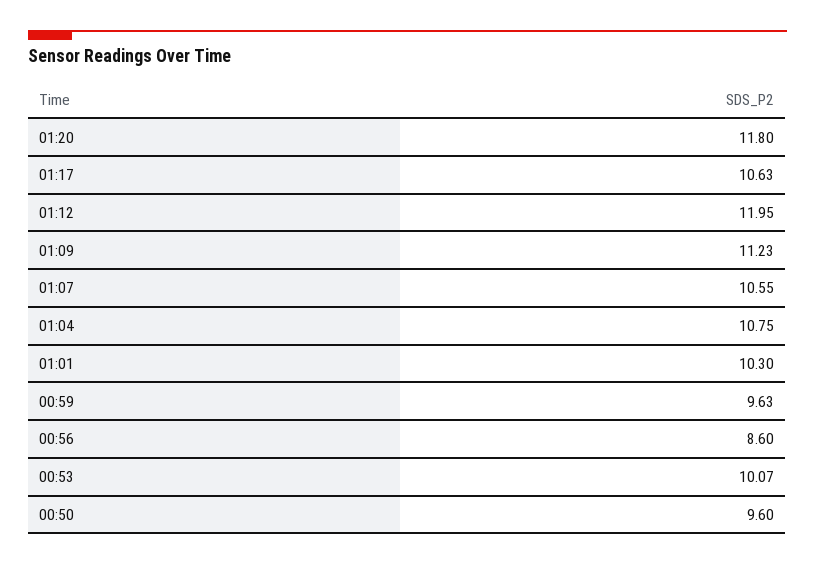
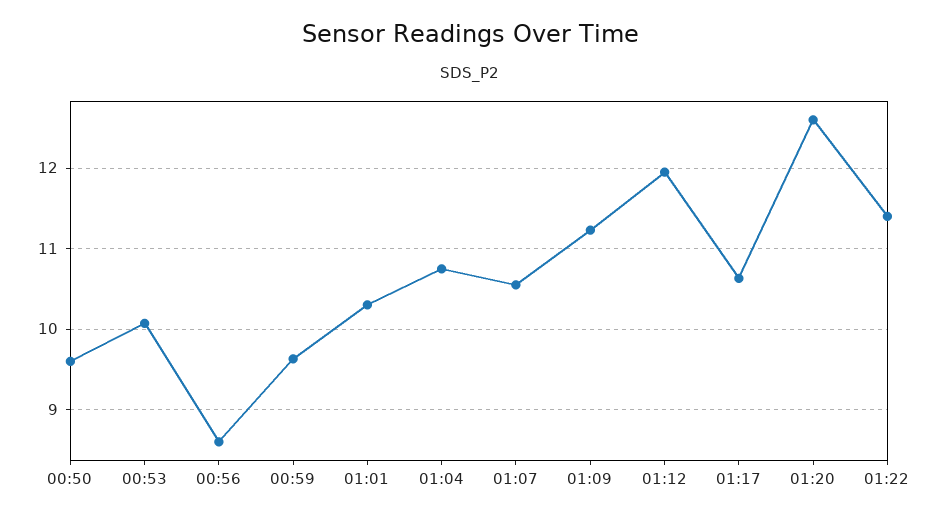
01:20: 11.8 -> 12.6
01:22: none -> 11.4

